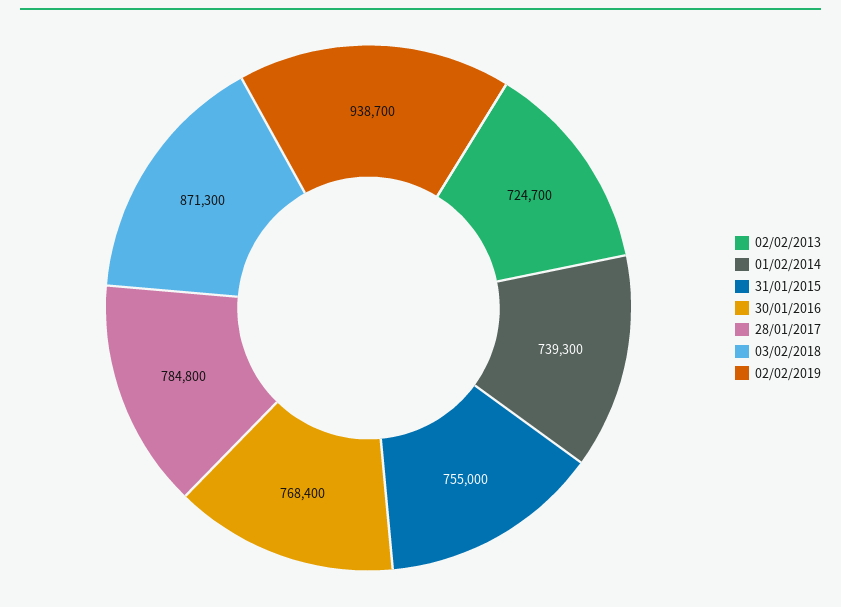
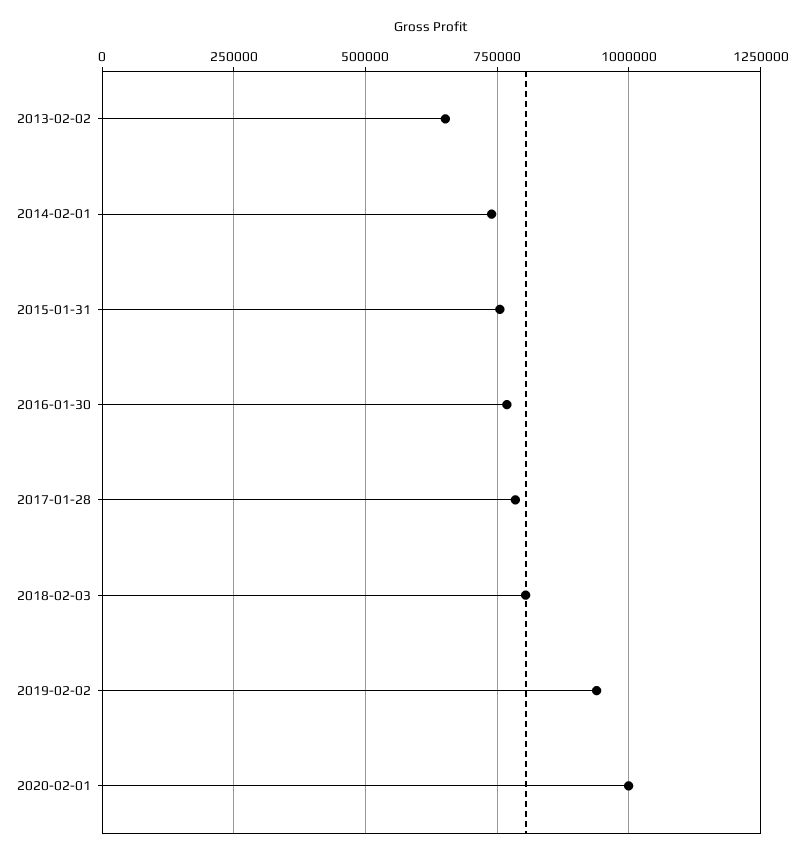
02/02/2013: 724700 -> 650000
03/02/2018: 871300 -> 800000
2020-02-01: none -> 1000000

